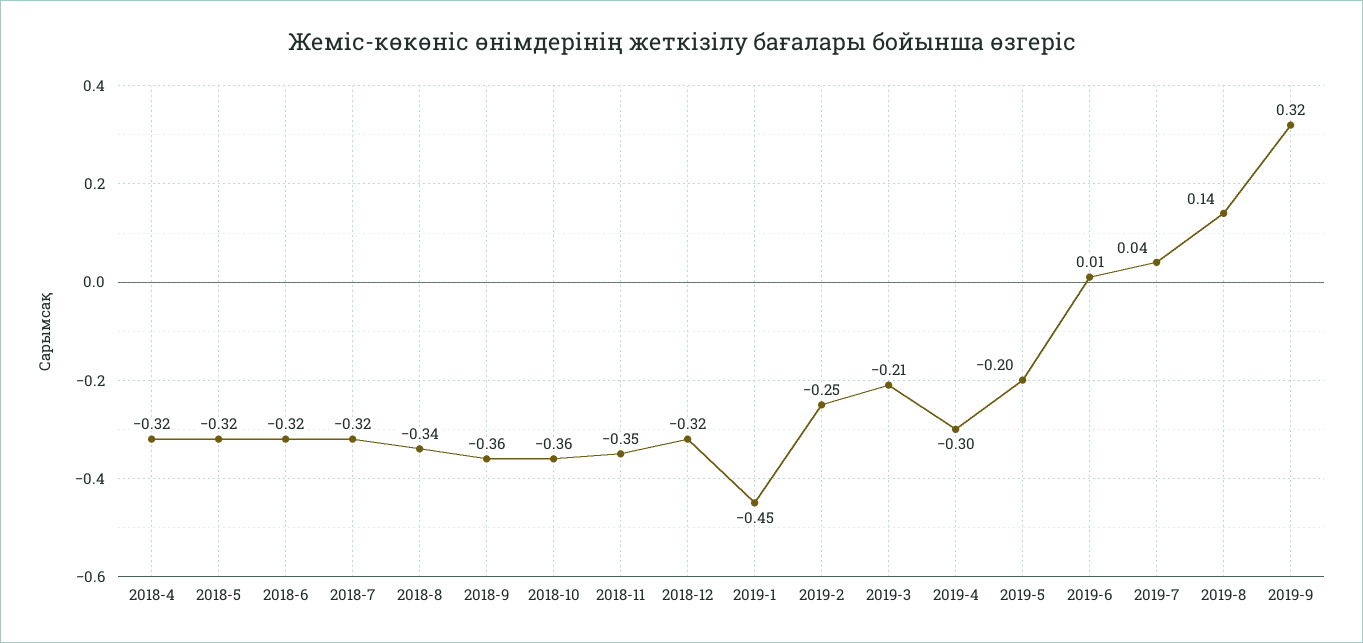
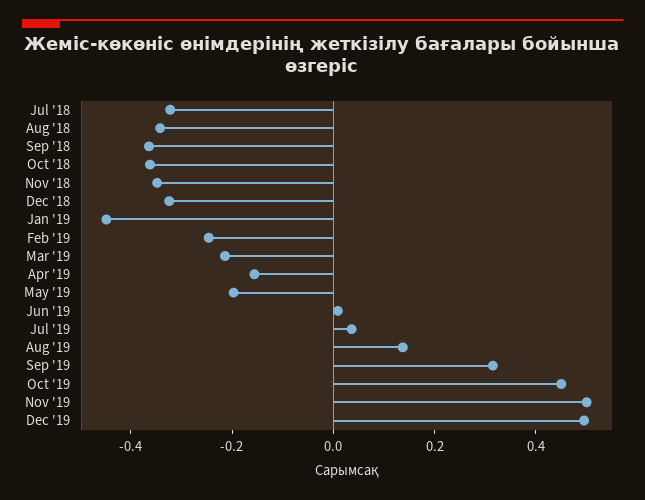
2018-4: -0.32 -> none
2018-5: -0.32 -> none
2018-6: -0.32 -> none
2019-4: -0.3 -> -0.15
Oct '19: none -> 0.45
Nov '19: none -> 0.5
Dec '19: none -> 0.5

